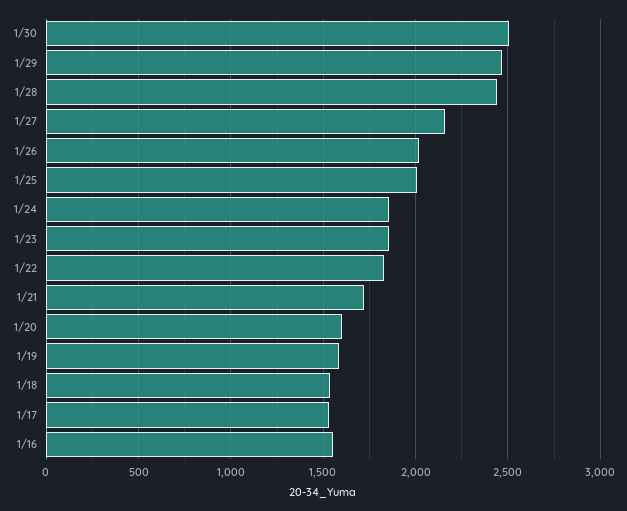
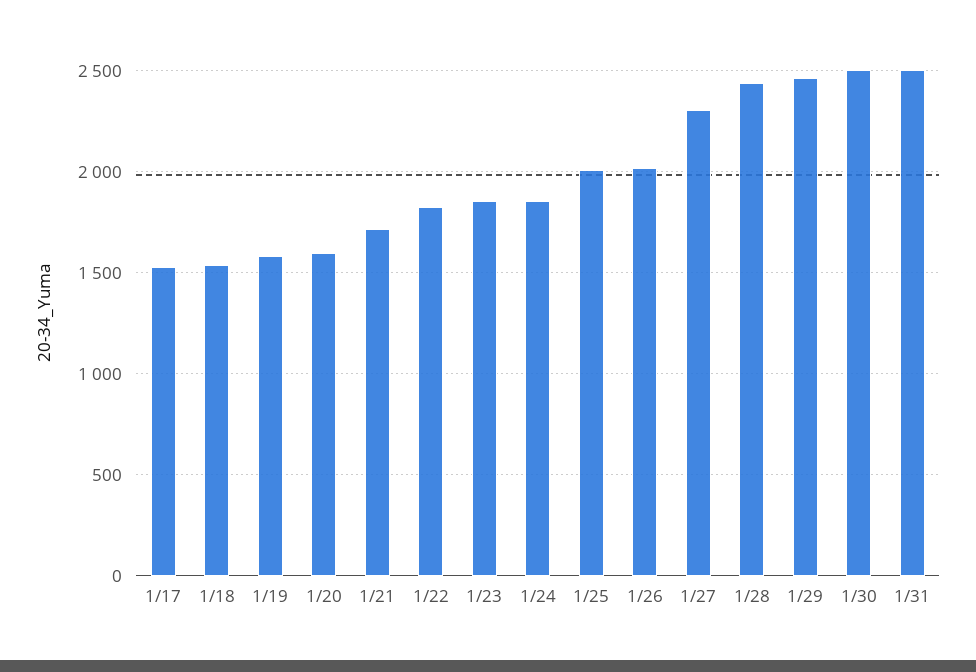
1/27: 2150 -> 2300
1/16: 1550 -> none
1/31: none -> 2500

